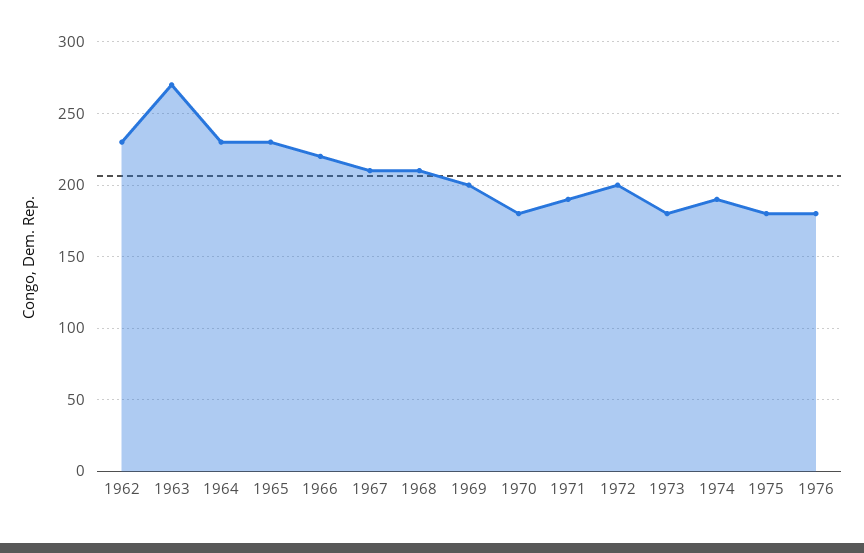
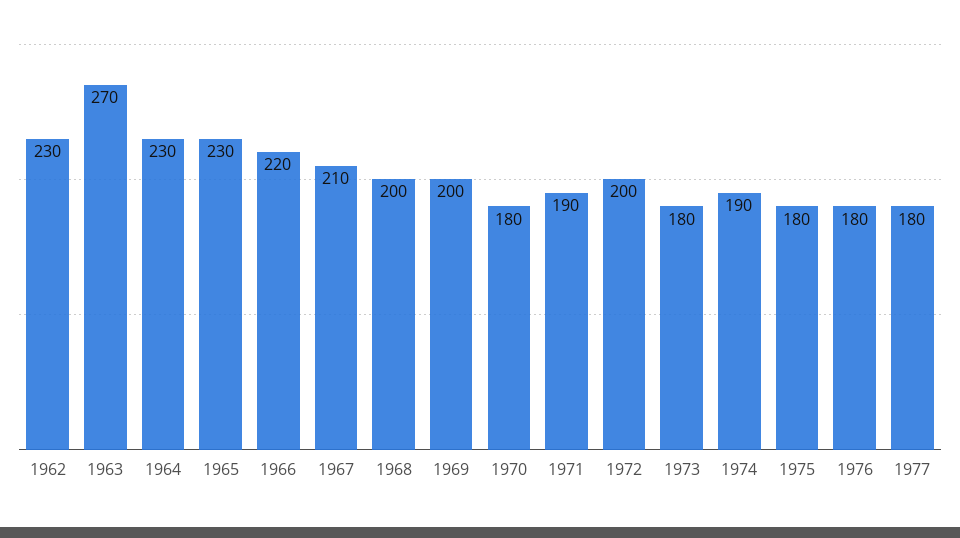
1968: 210 -> 200
1977: none -> 180

